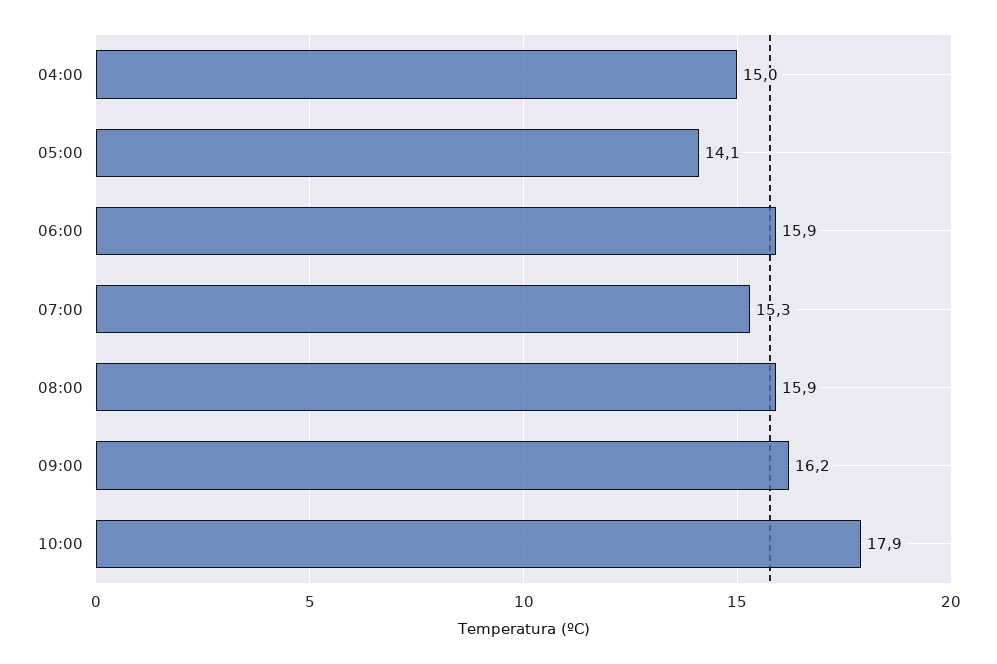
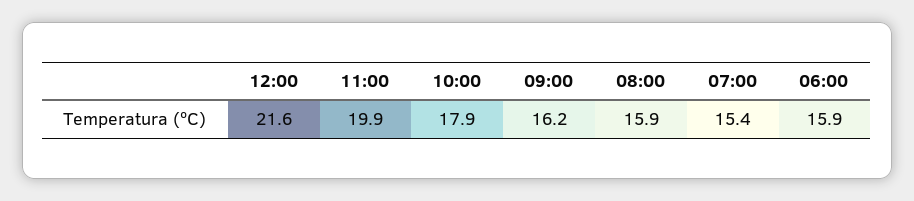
04:00: 15 -> none
05:00: 14.1 -> none
07:00: 15.3 -> 15.4
12:00: none -> 21.6
11:00: none -> 19.9

